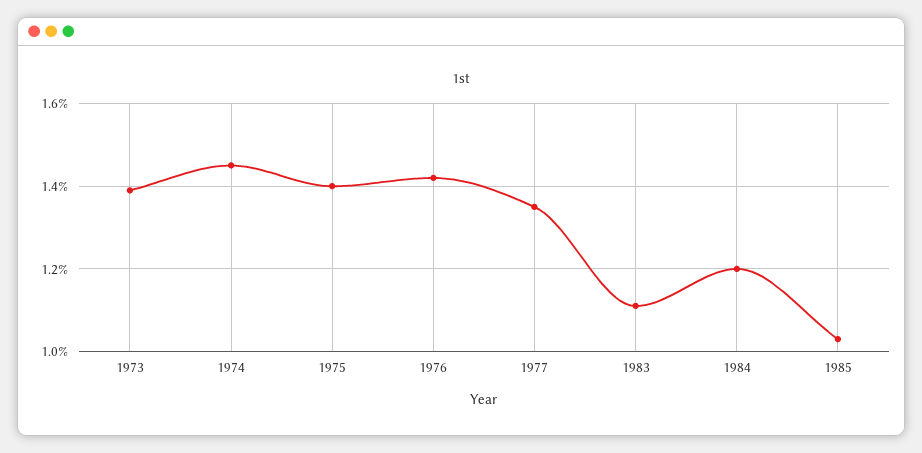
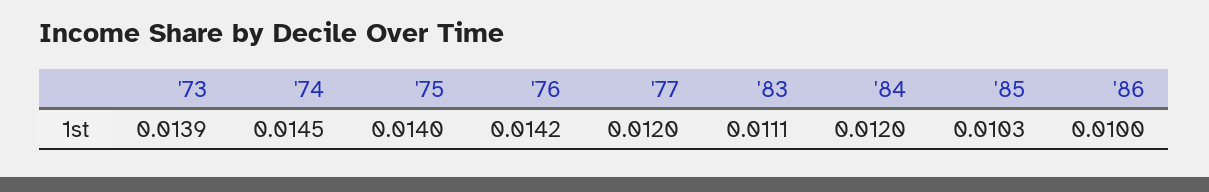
1977: 0.0135 -> 0.012
'86: none -> 0.01

